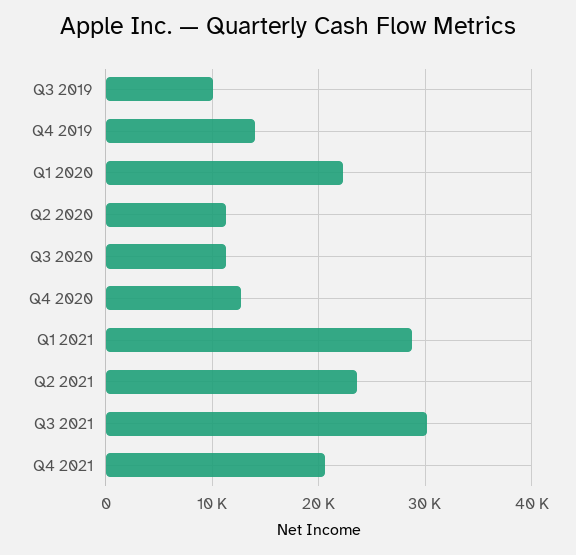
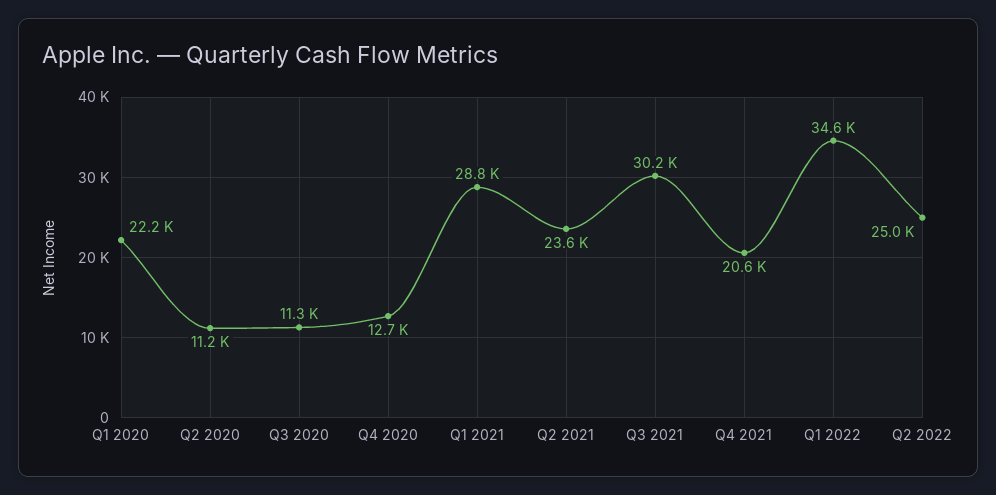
Q3 2019: 10000 -> none
Q4 2019: 14000 -> none
Q1 2022: none -> 34600
Q2 2022: none -> 25000

